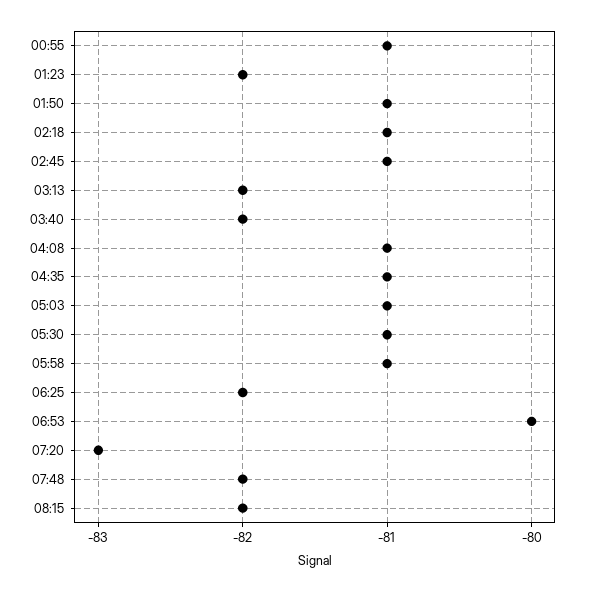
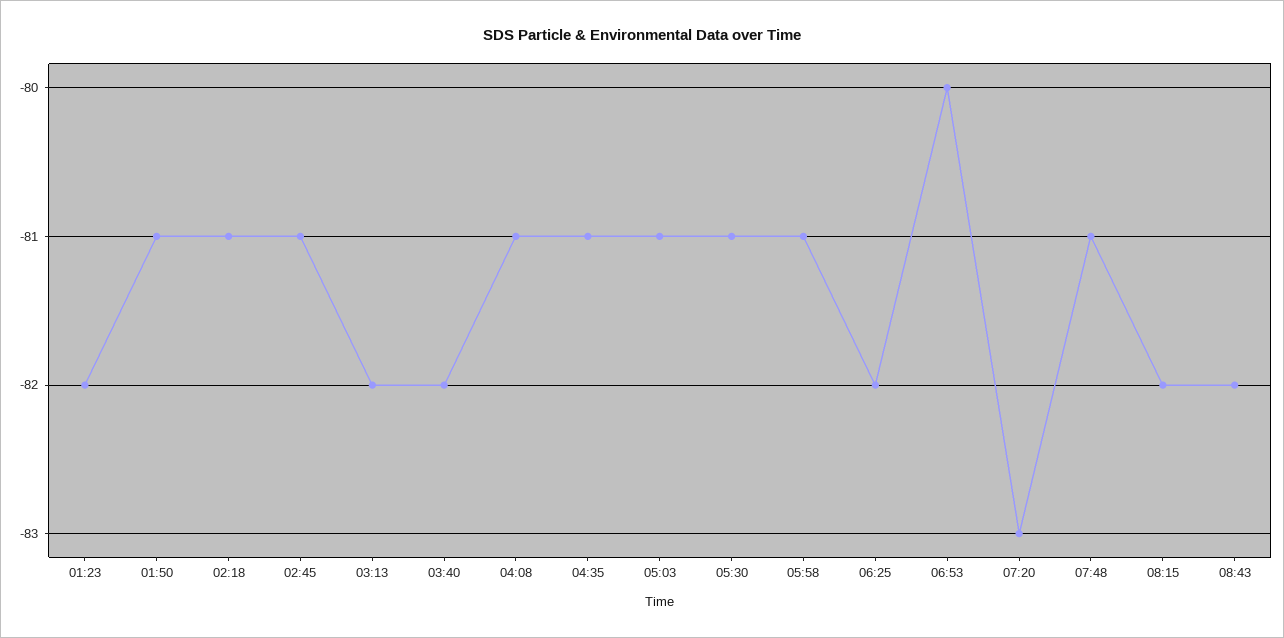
00:55: -81 -> none
07:48: -82 -> -81
08:43: none -> -82

